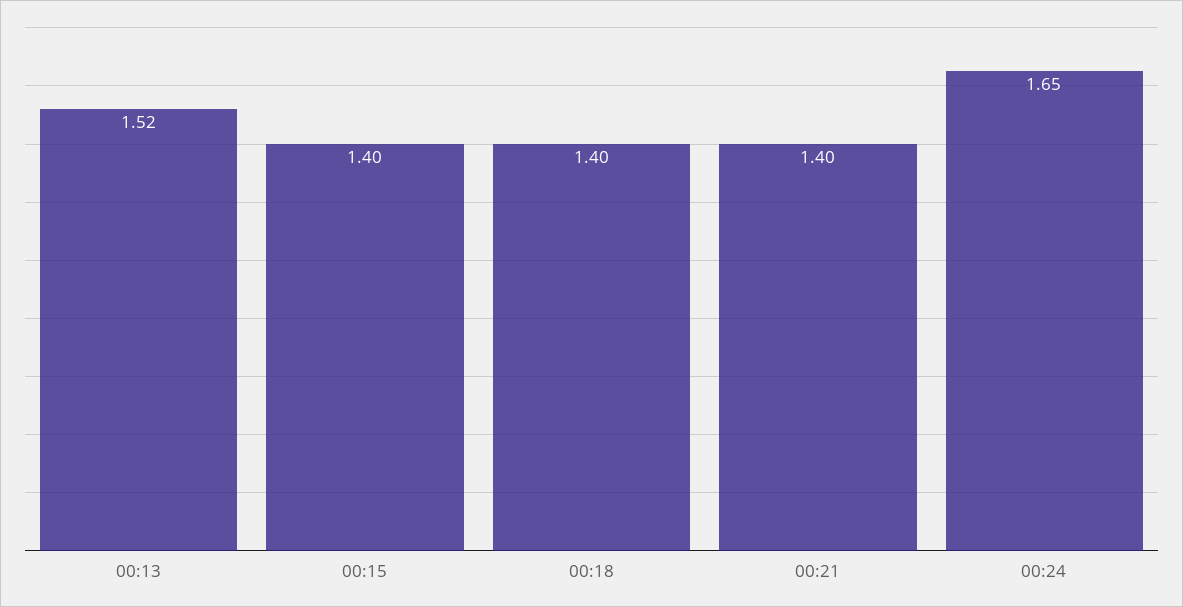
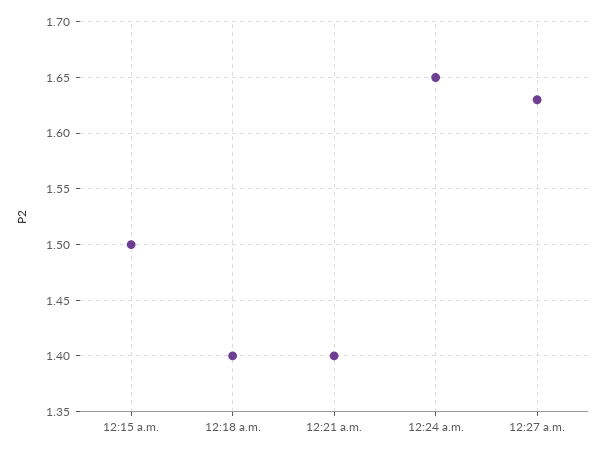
00:13: 1.52 -> none
00:15: 1.4 -> 1.5
12:27 a.m.: none -> 1.63

